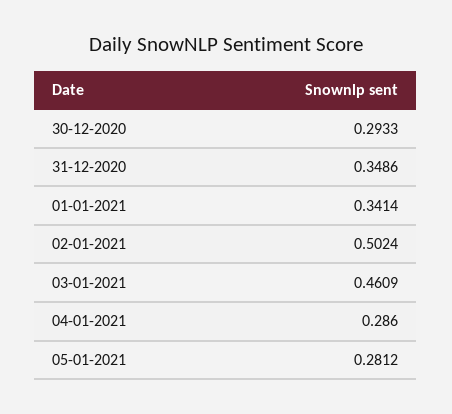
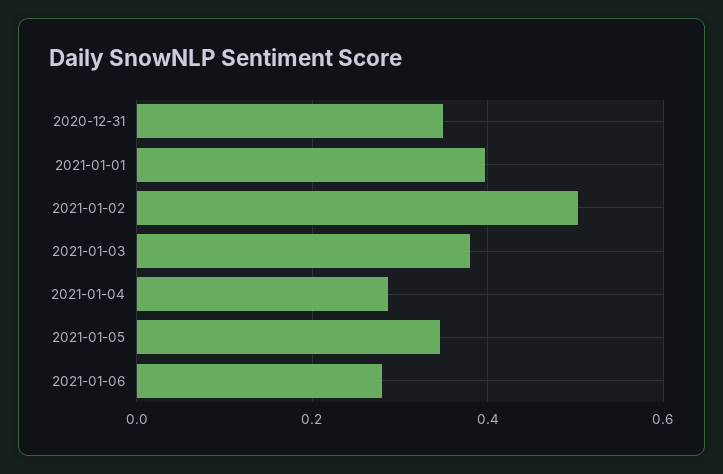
30-12-2020: 0.2933 -> none
01-01-2021: 0.3414 -> 0.4
03-01-2021: 0.4609 -> 0.38
05-01-2021: 0.2812 -> 0.34
2021-01-06: none -> 0.28

